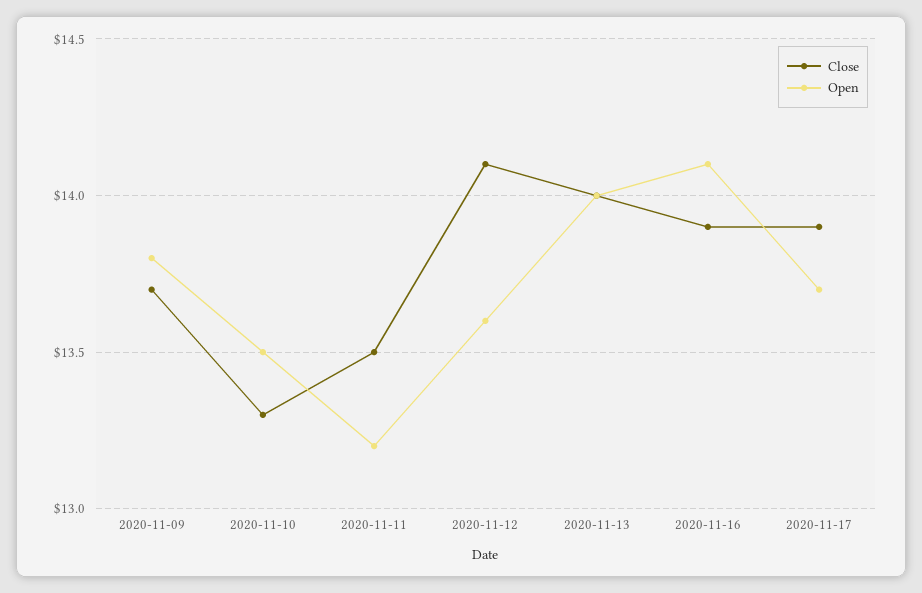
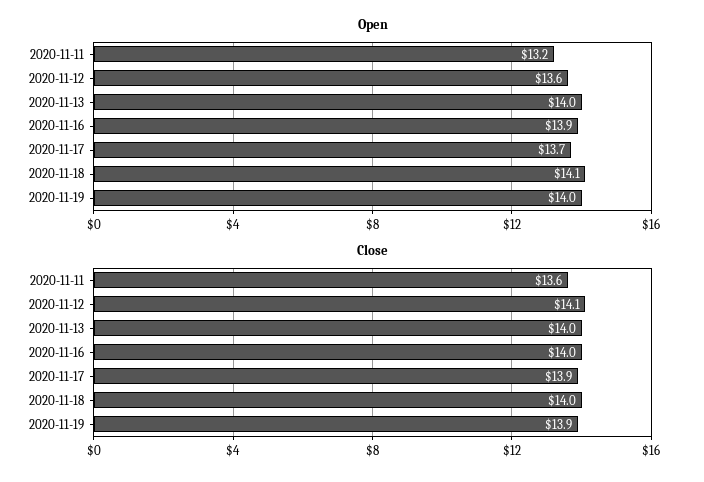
Close, 2020-11-09: 13.7 -> none
Open, 2020-11-09: 13.8 -> none
Close, 2020-11-10: 13.3 -> none
Open, 2020-11-10: 13.5 -> none
Close, 2020-11-11: 13.5 -> 13.6
Close, 2020-11-16: 13.9 -> 14
Open, 2020-11-16: 14.1 -> 13.9
Open, 2020-11-18: none -> 14.1
Open, 2020-11-19: none -> 14
Close, 2020-11-18: none -> 14
Close, 2020-11-19: none -> 13.9

